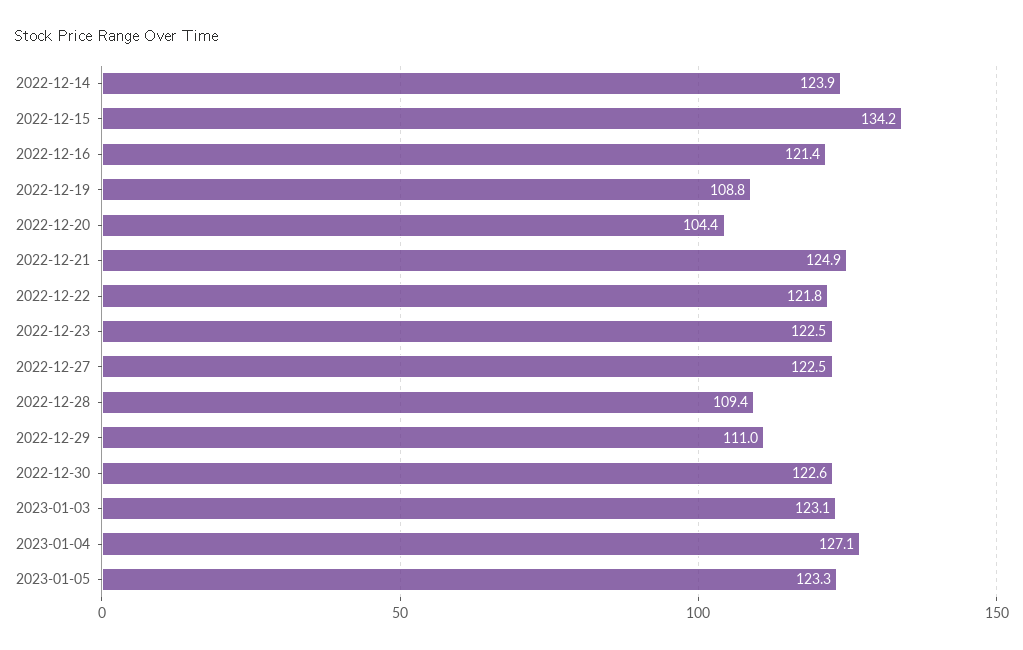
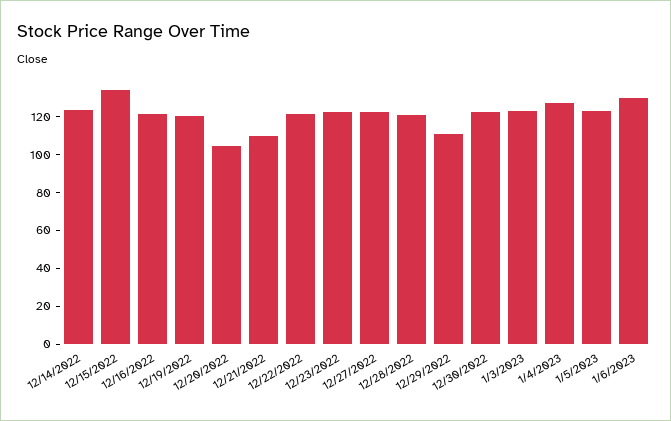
2022-12-19: 108.8 -> 120
2022-12-21: 124.9 -> 110
2022-12-28: 109.4 -> 120
1/6/2023: none -> 130

